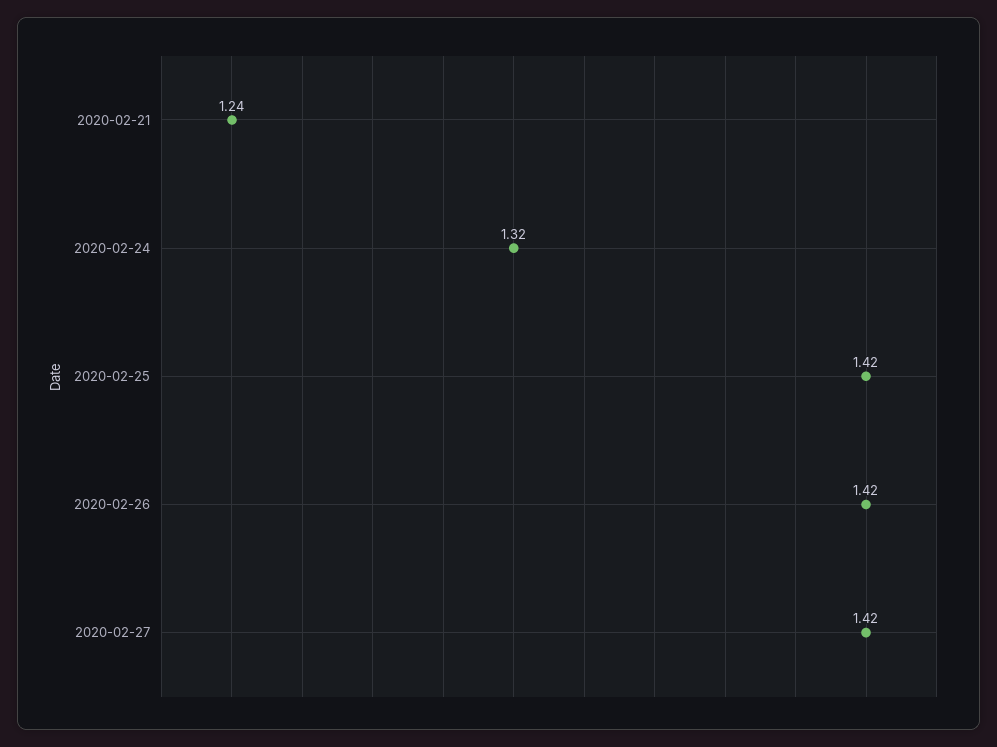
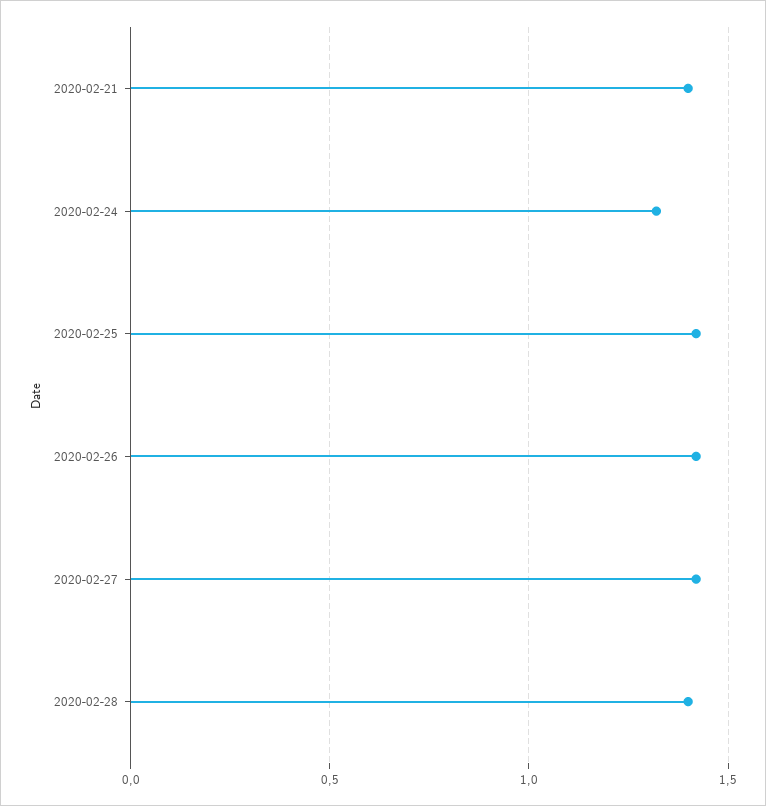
2020-02-21: 1.24 -> 1.4
2020-02-28: none -> 1.4

